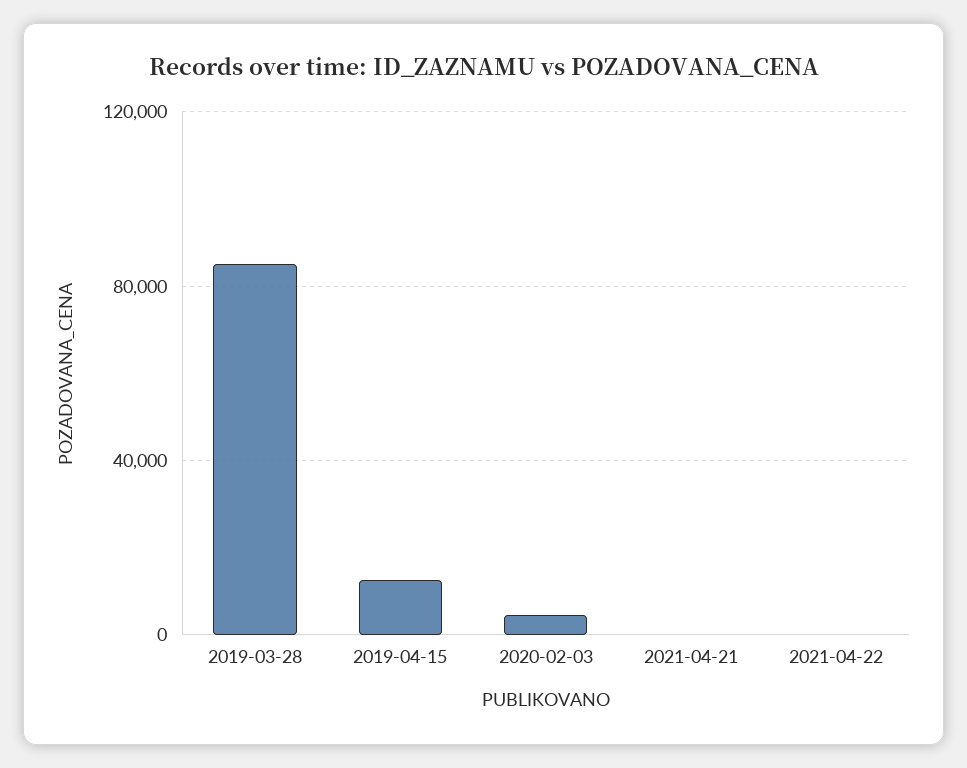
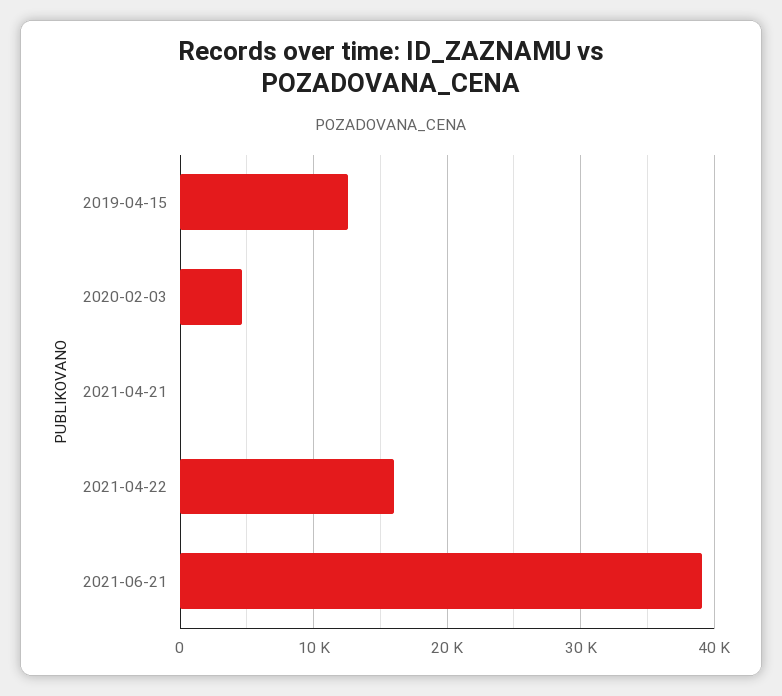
2019-03-28: 85000 -> none
2021-04-22: 0 -> 16000
2021-06-21: none -> 39000

